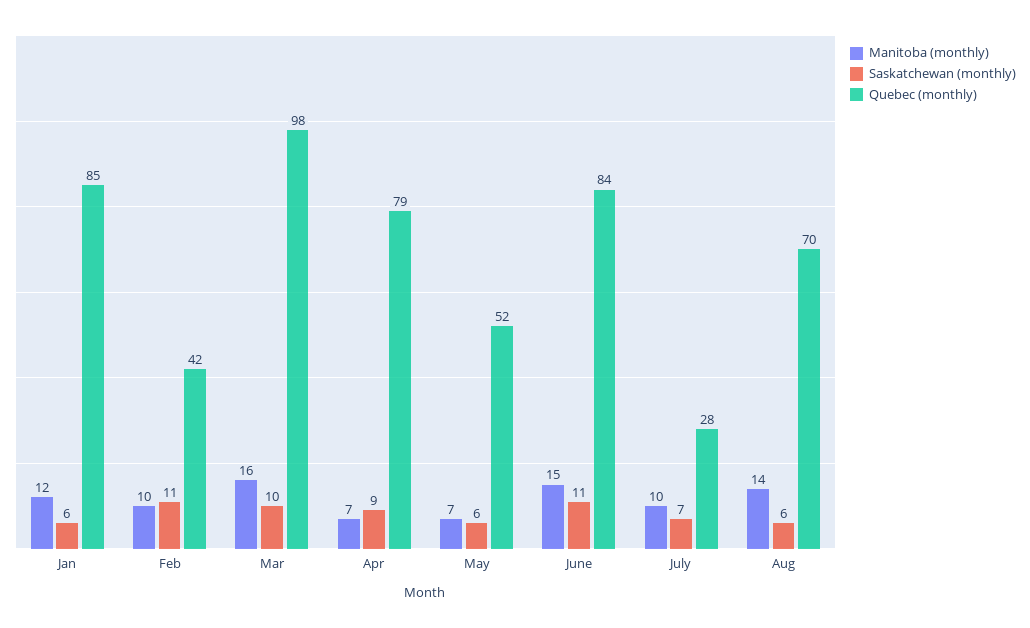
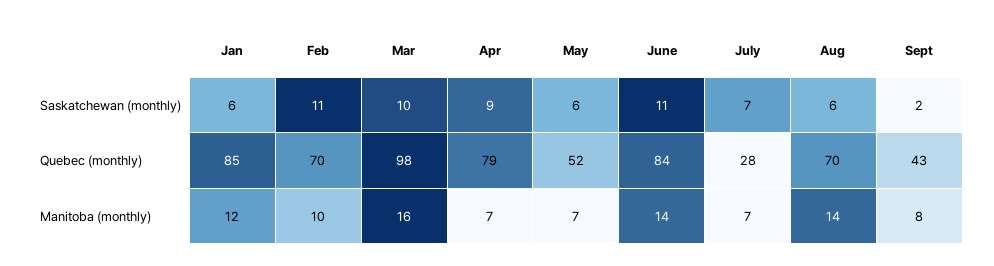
Quebec (monthly), Feb: 42 -> 70
Manitoba (monthly), June: 15 -> 14
Manitoba (monthly), July: 10 -> 7
Saskatchewan (monthly), Sept: none -> 2
Quebec (monthly), Sept: none -> 43
Manitoba (monthly), Sept: none -> 8

